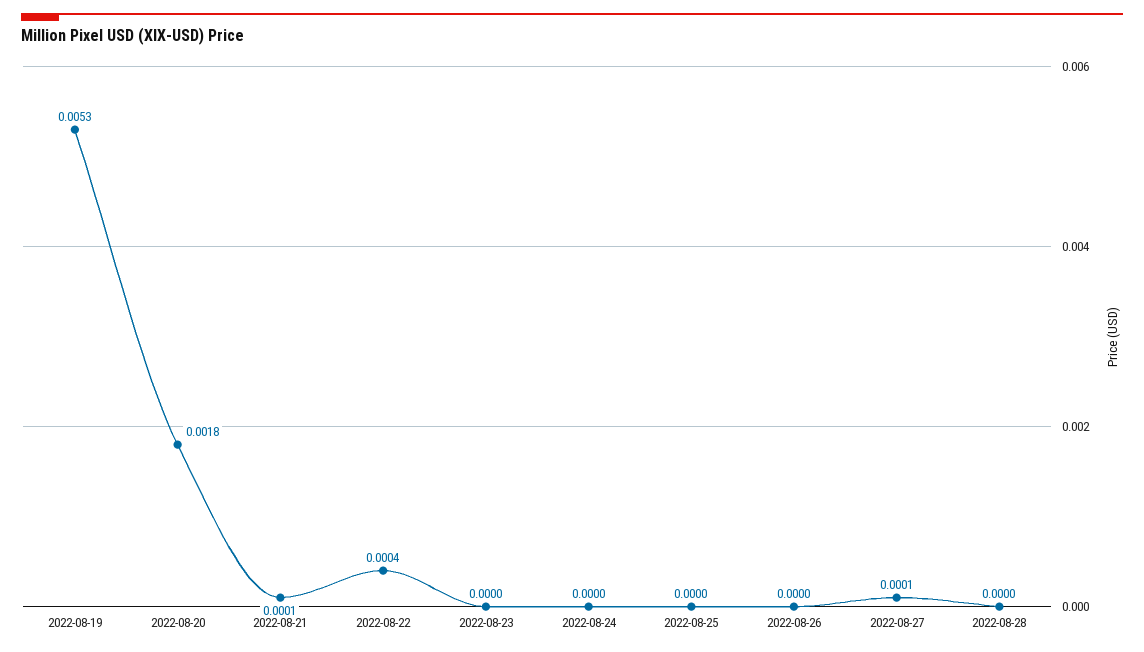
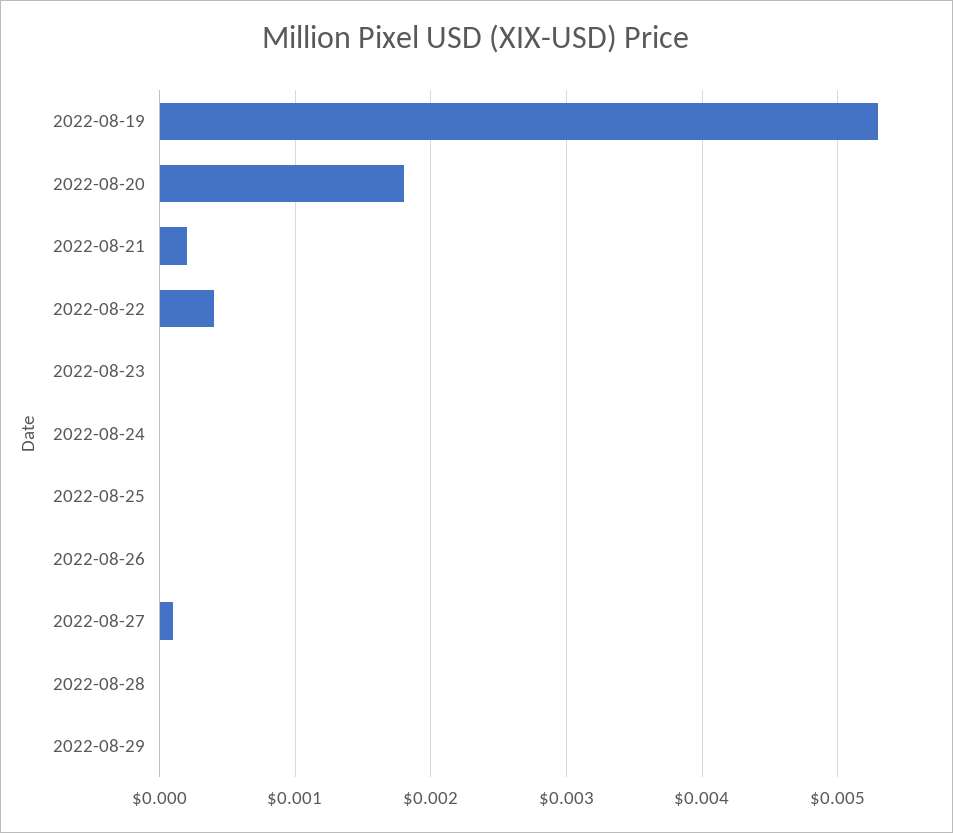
2022-08-21: 0.0001 -> 0.0002
2022-08-29: none -> 0

